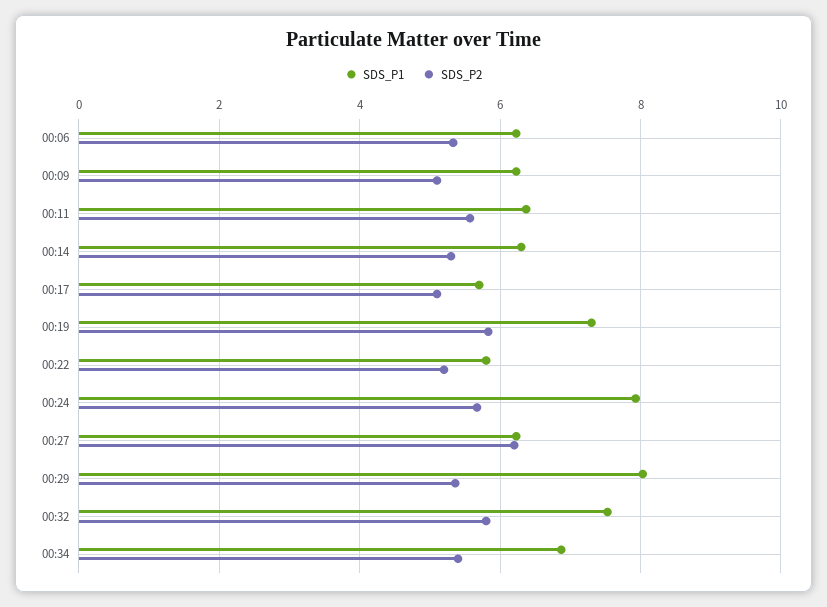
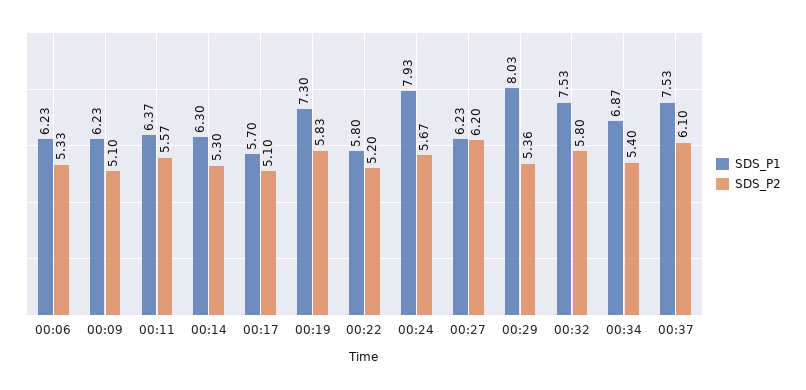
SDS_P1, 00:37: none -> 7.53
SDS_P2, 00:37: none -> 6.1

